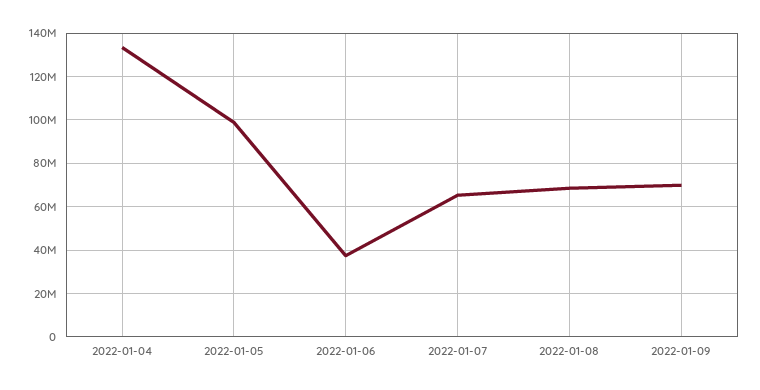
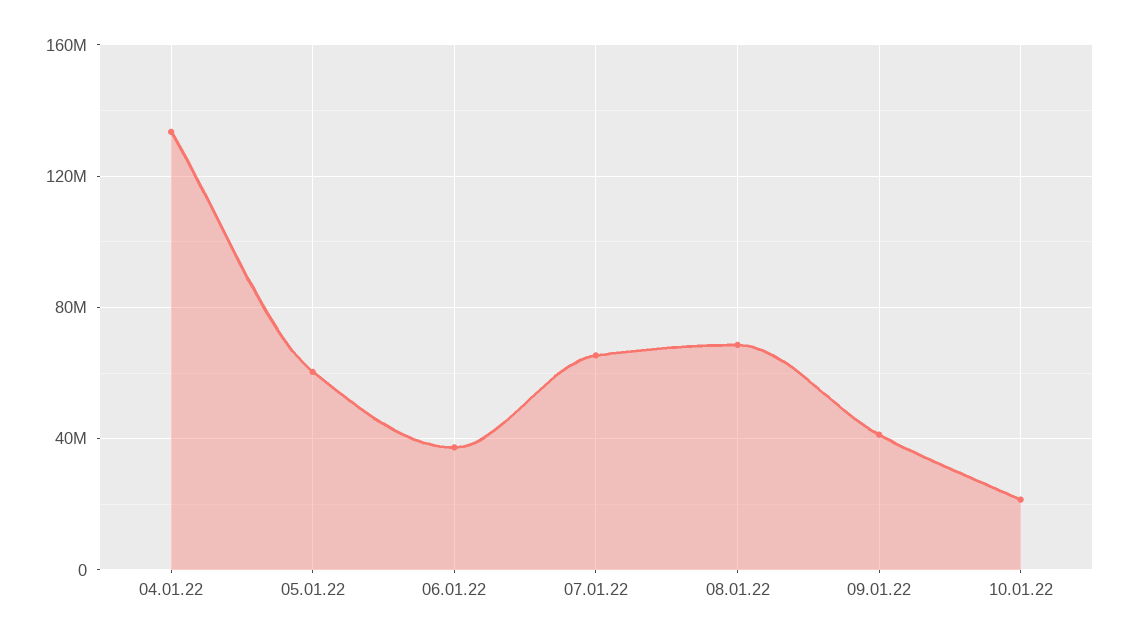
2022-01-05: 100000000 -> 60000000
2022-01-09: 70000000 -> 40000000
10.01.22: none -> 20000000

